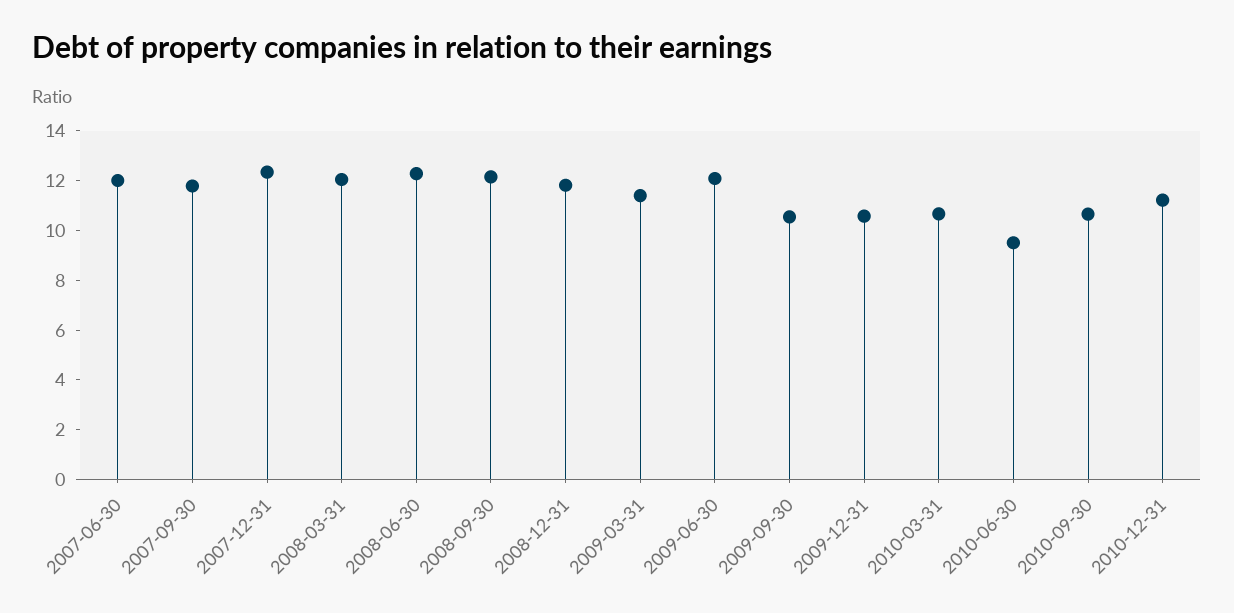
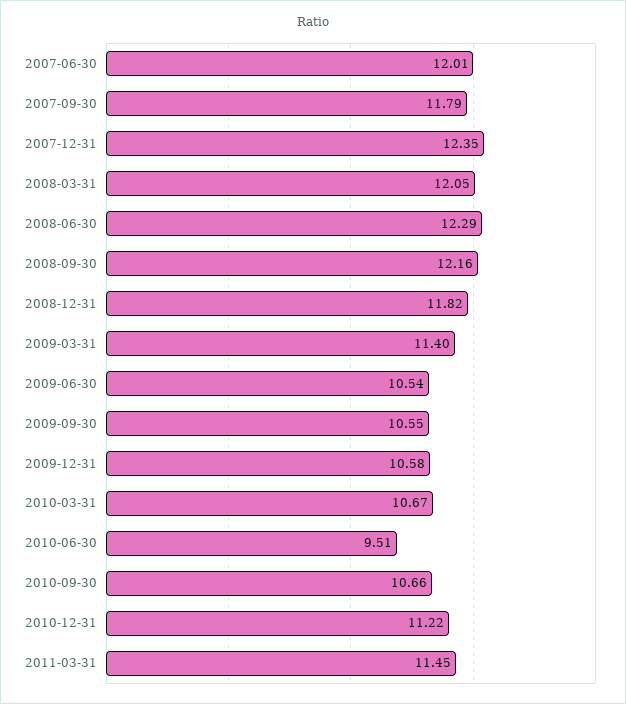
2009-06-30: 12 -> 10.54
2011-03-31: none -> 11.45

